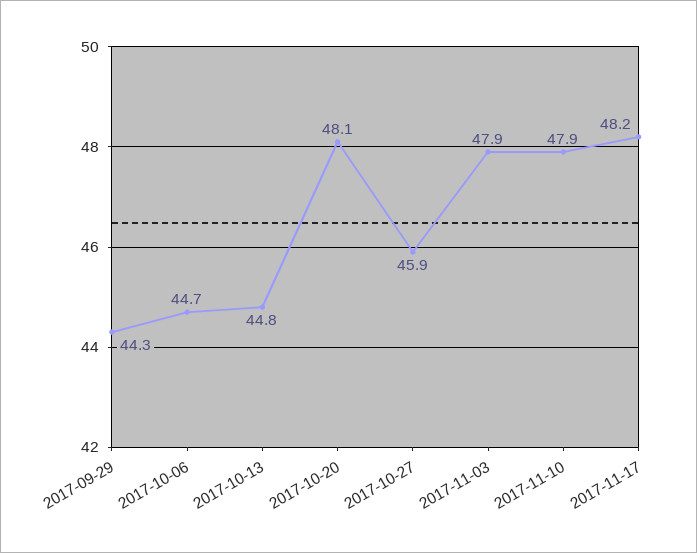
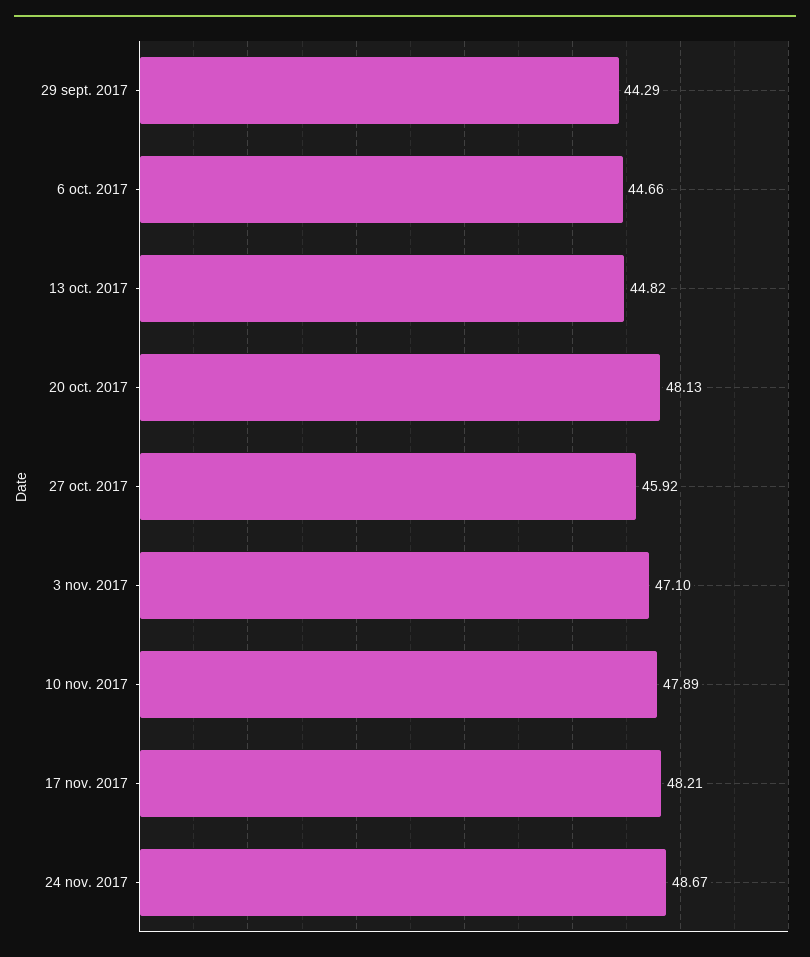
2017-11-03: 47.9 -> 47.1
24 nov. 2017: none -> 48.67

